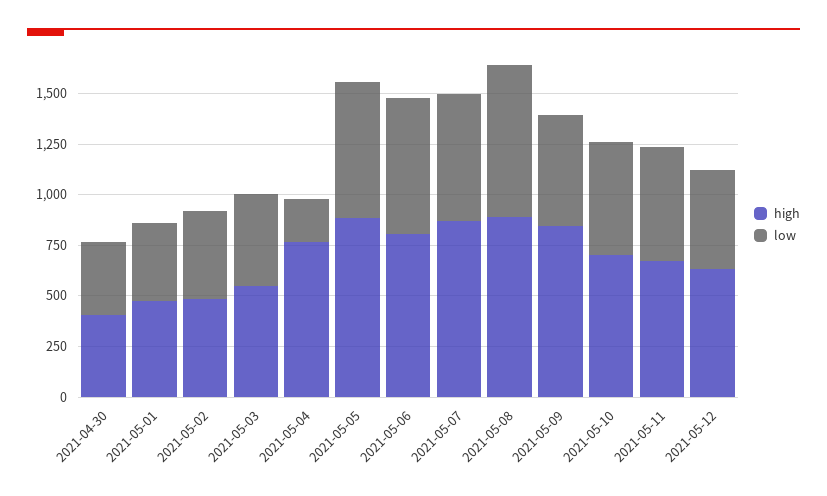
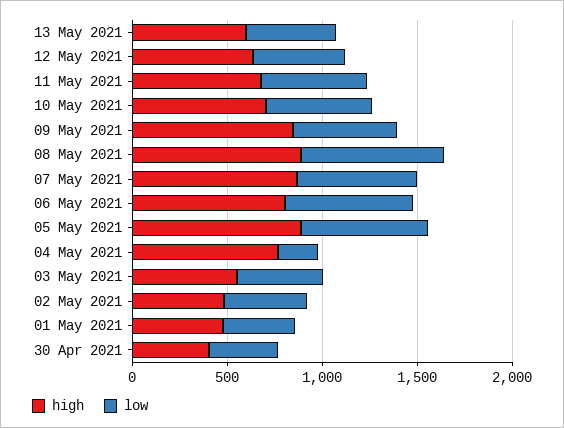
high, 13 May 2021: none -> 600
low, 13 May 2021: none -> 500

